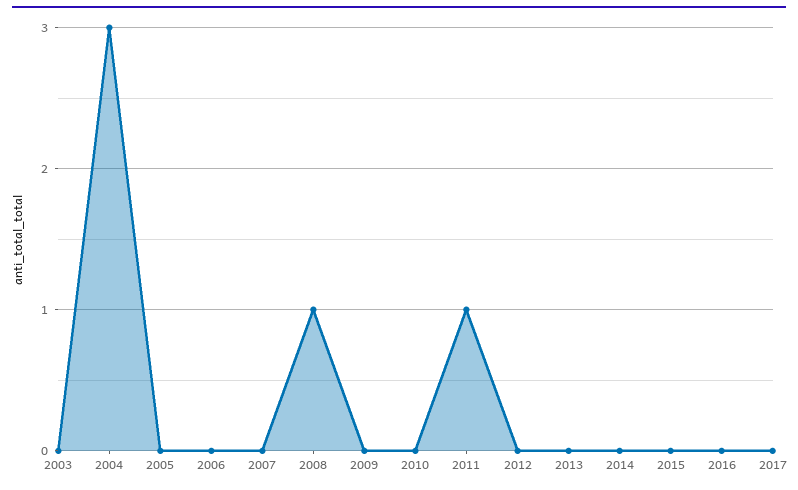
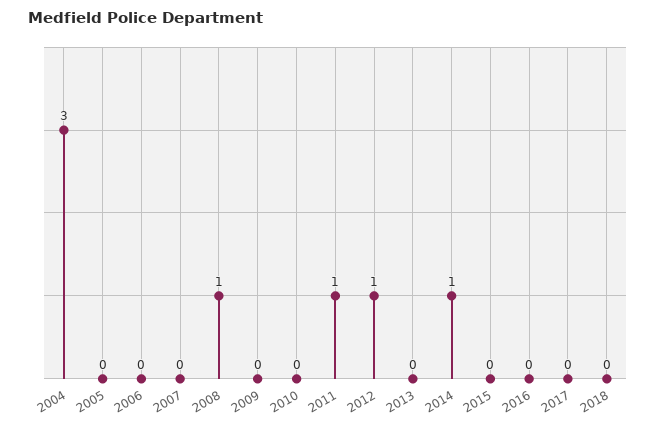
2003: 0 -> none
2012: 0 -> 1
2014: 0 -> 1
2018: none -> 0

